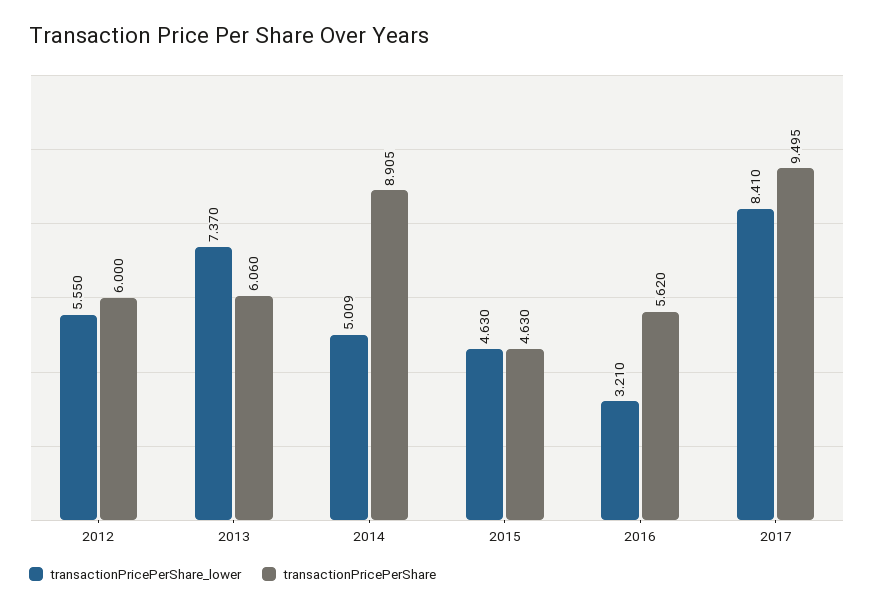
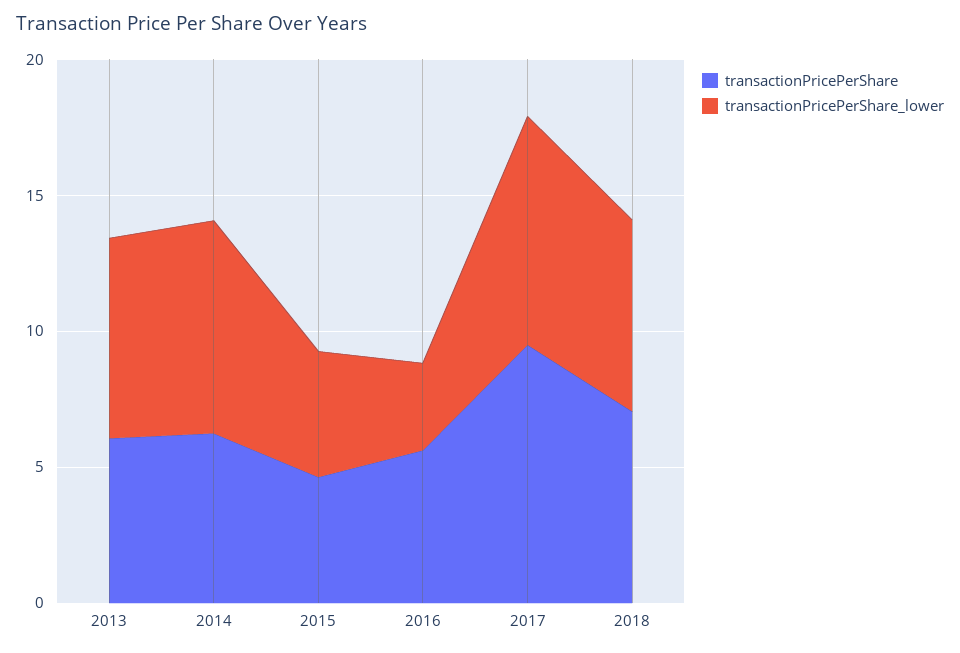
transactionPricePerShare_lower, 2012: 5.55 -> none
transactionPricePerShare, 2012: 6 -> none
transactionPricePerShare_lower, 2014: 5.009 -> 8
transactionPricePerShare, 2014: 8.905 -> 6
transactionPricePerShare, 2018: none -> 7
transactionPricePerShare_lower, 2018: none -> 7

